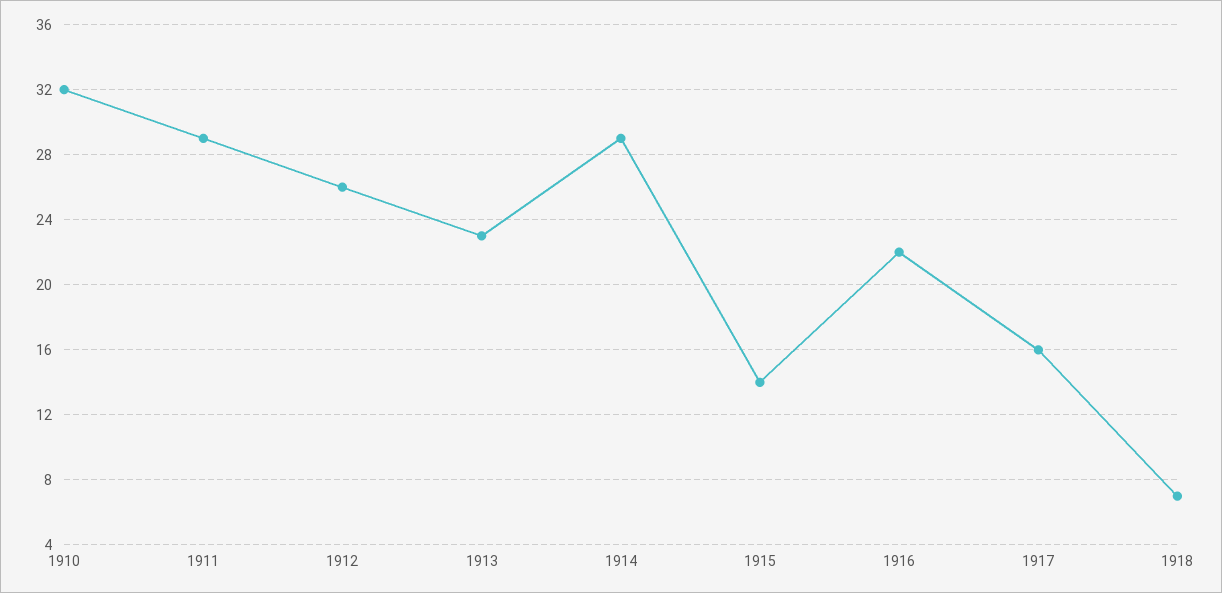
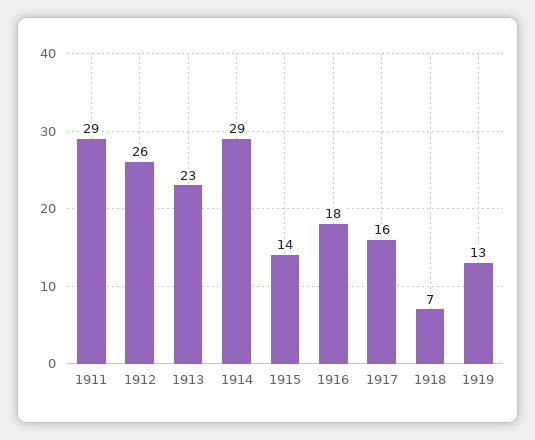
1910: 32 -> none
1916: 22 -> 18
1919: none -> 13

